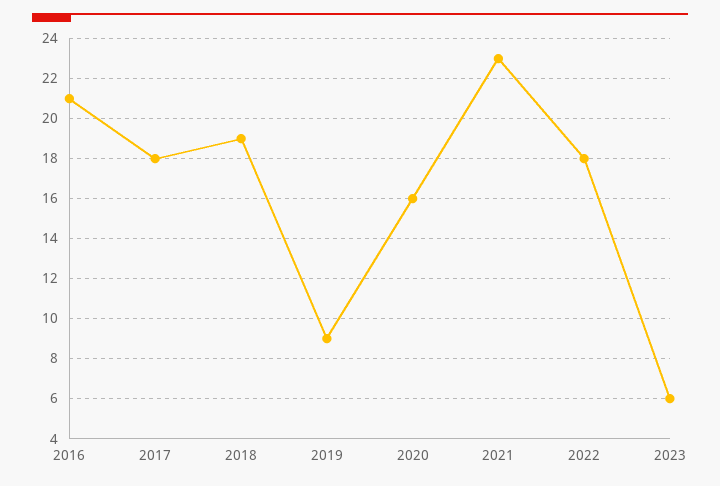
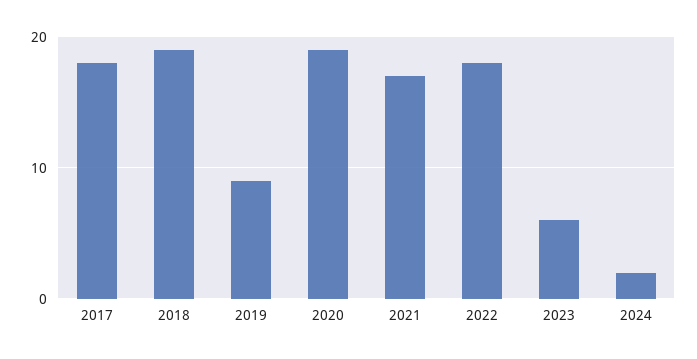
2016: 21 -> none
2020: 16 -> 19
2021: 23 -> 17
2024: none -> 2

